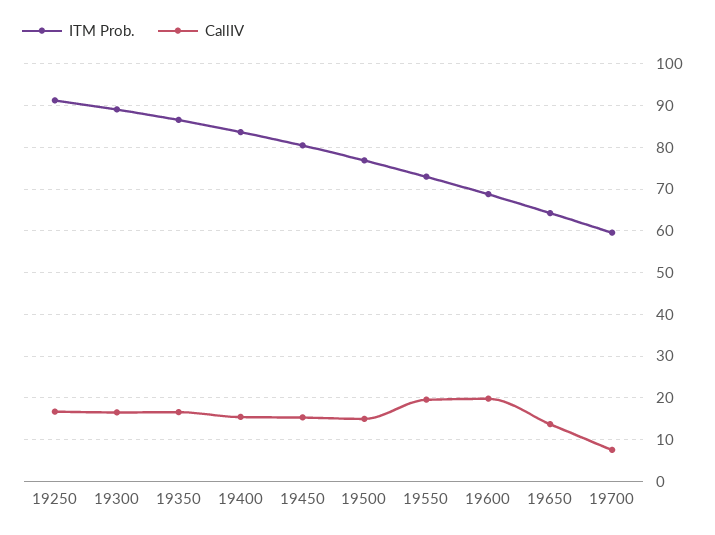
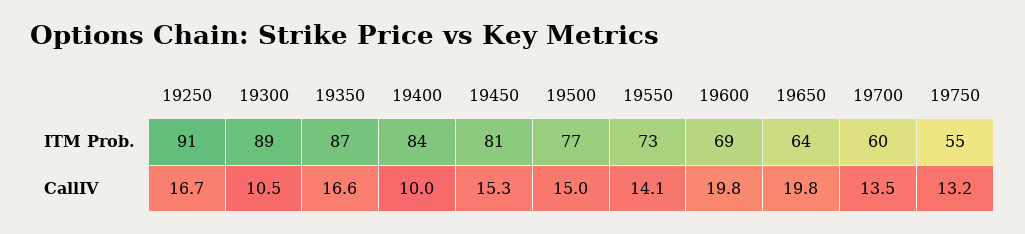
CallIV, 19300: 16 -> 10.5
CallIV, 19400: 16 -> 10
CallIV, 19550: 20 -> 14.1
CallIV, 19650: 14 -> 19.8
CallIV, 19700: 8 -> 13.5
ITM Prob., 19750: none -> 55
CallIV, 19750: none -> 13.2

